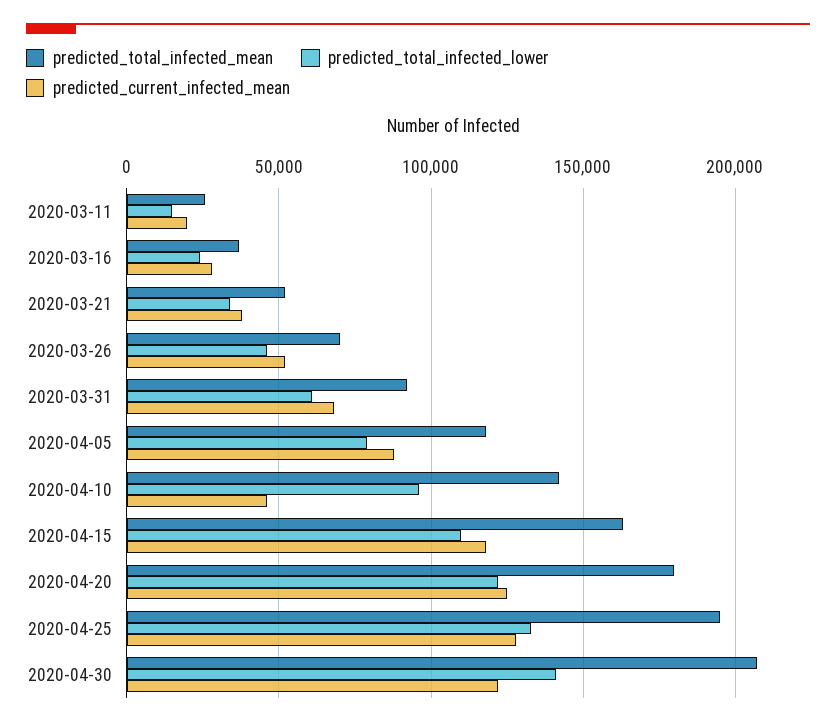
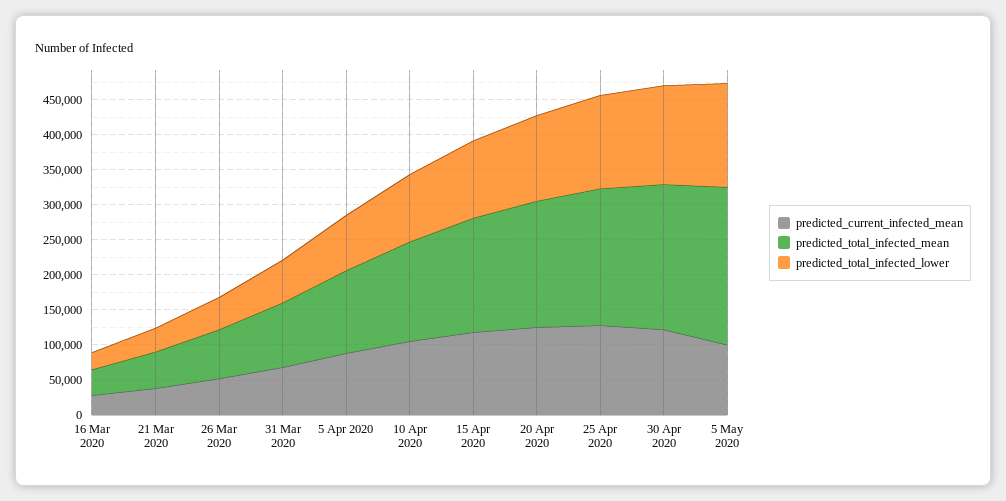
predicted_total_infected_mean, 2020-03-11: 25000 -> none
predicted_total_infected_lower, 2020-03-11: 15000 -> none
predicted_current_infected_mean, 2020-03-11: 20000 -> none
predicted_current_infected_mean, 2020-04-10: 45000 -> 100000
predicted_current_infected_mean, 5 May 2020: none -> 100000
predicted_total_infected_mean, 5 May 2020: none -> 225000
predicted_total_infected_lower, 5 May 2020: none -> 150000

